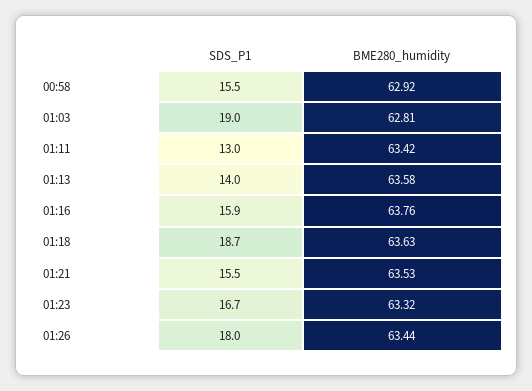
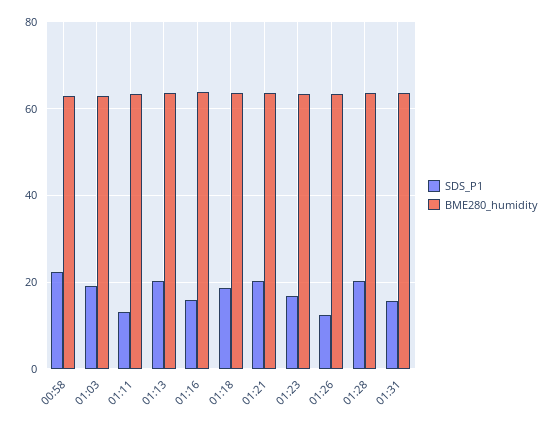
SDS_P1, 00:58: 15.5 -> 22
SDS_P1, 01:13: 14 -> 20
SDS_P1, 01:21: 15.5 -> 20
SDS_P1, 01:26: 18 -> 12
SDS_P1, 01:28: none -> 20
BME280_humidity, 01:28: none -> 64
SDS_P1, 01:31: none -> 16
BME280_humidity, 01:31: none -> 64

